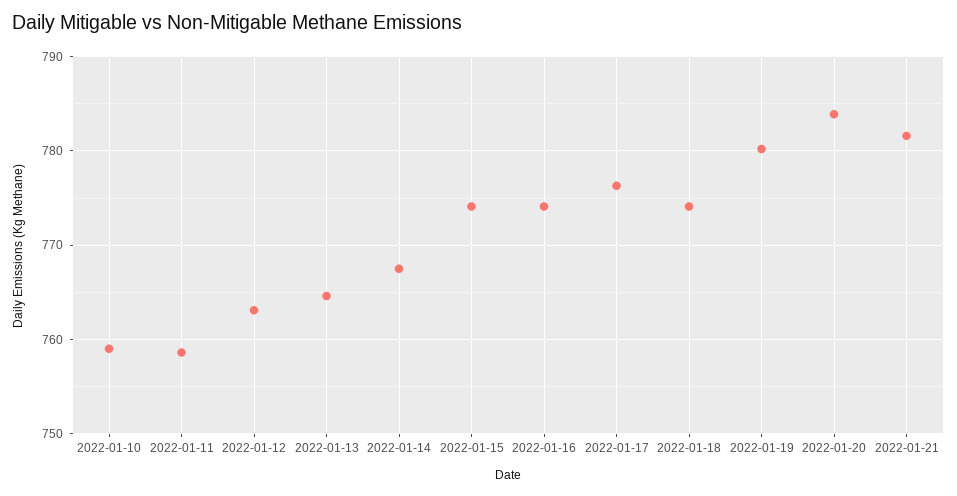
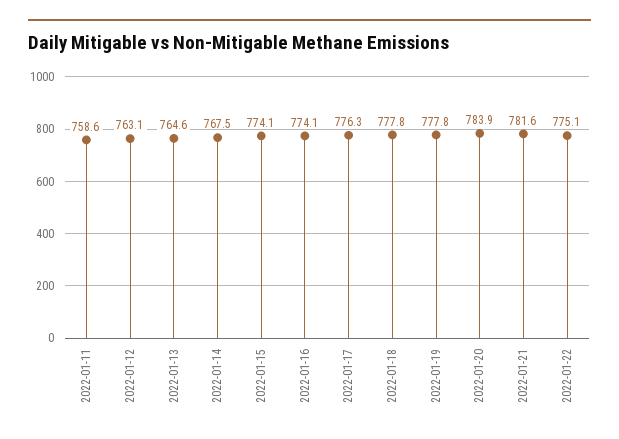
2022-01-10: 759 -> none
2022-01-18: 774 -> 777.8
2022-01-19: 780 -> 777.8
2022-01-22: none -> 775.1

